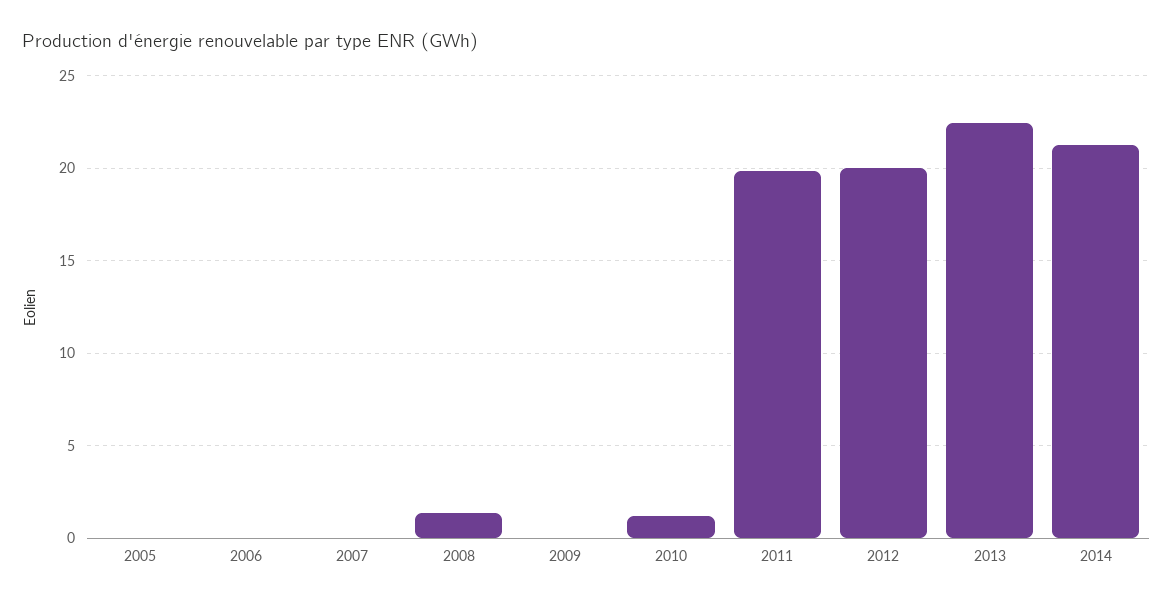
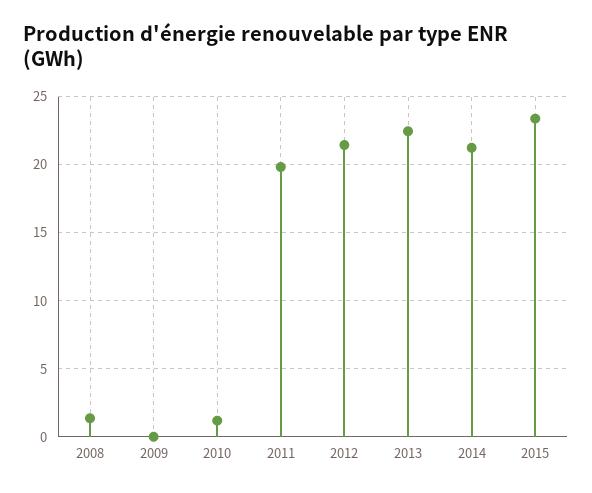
2005: 0 -> none
2006: 0 -> none
2007: 0 -> none
2012: 20 -> 21.5
2015: none -> 23.5

